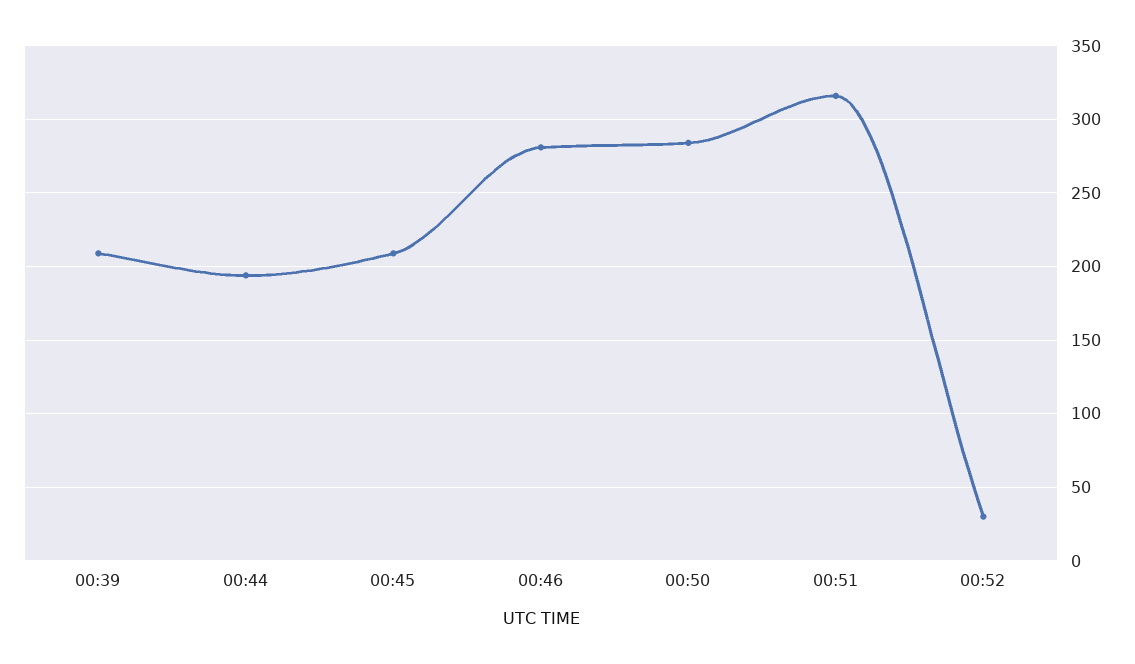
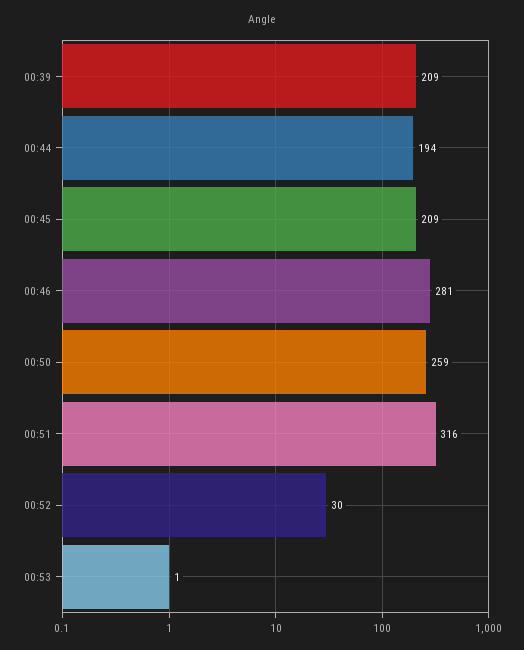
00:50: 285 -> 259
00:53: none -> 1

